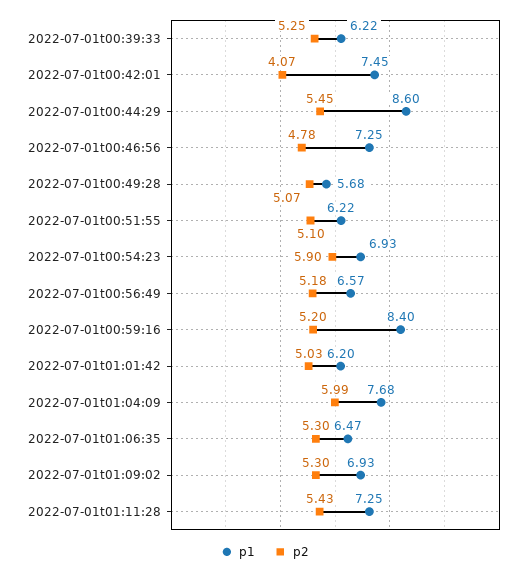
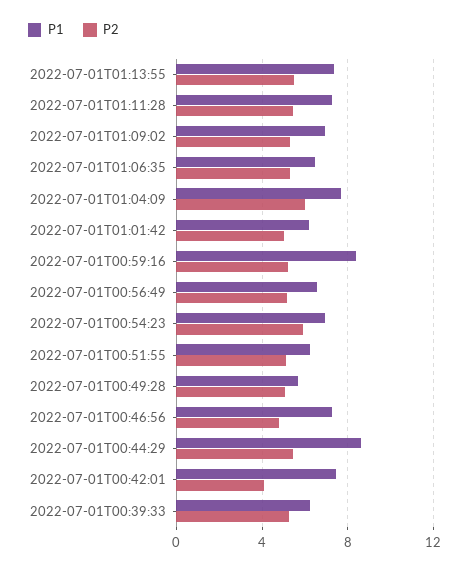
p1, 2022-07-01T01:13:55: none -> 7.5
p2, 2022-07-01T01:13:55: none -> 5.5

